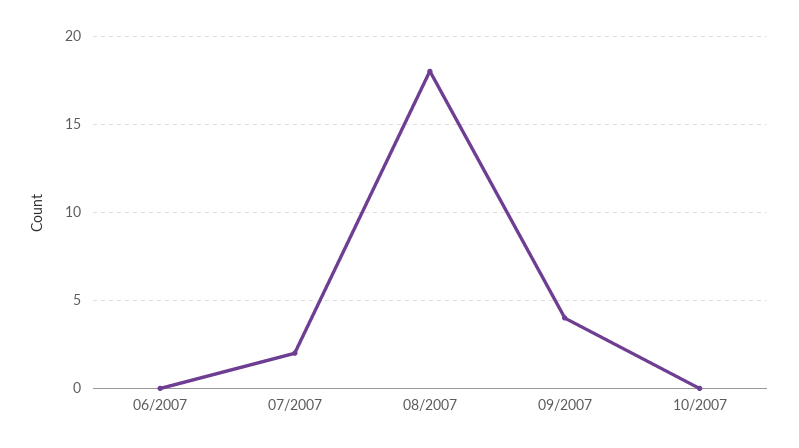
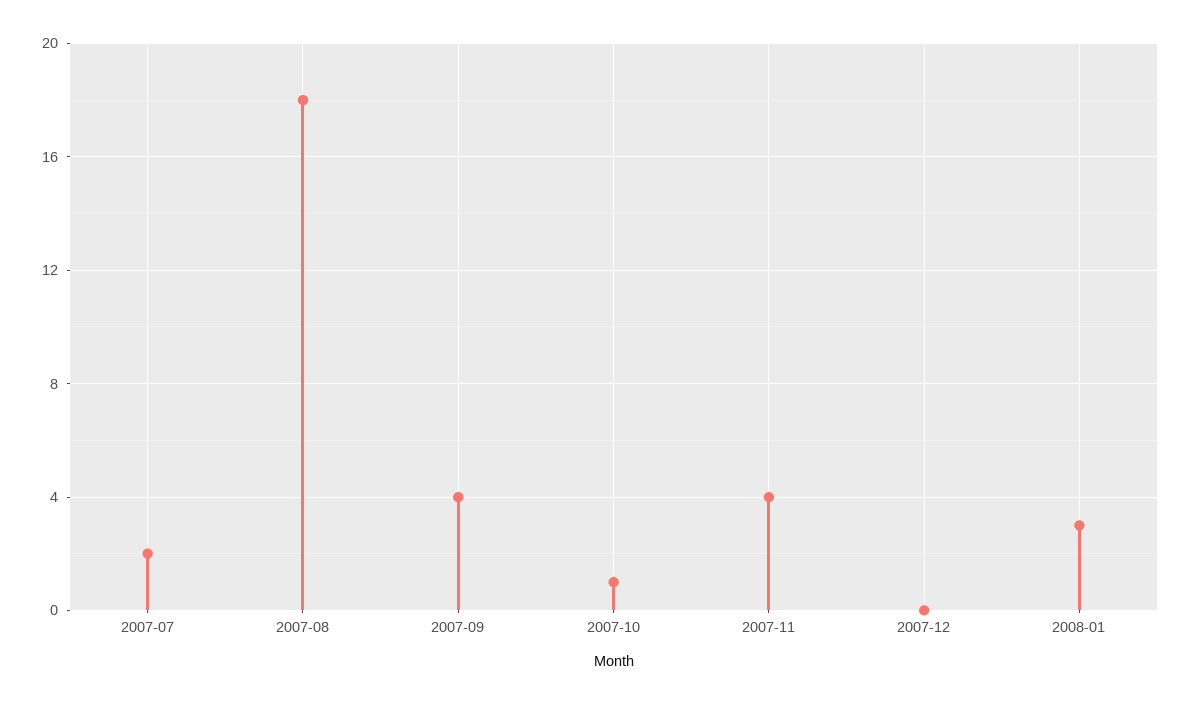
06/2007: 0 -> none
10/2007: 0 -> 1
2007-11: none -> 4
2007-12: none -> 0
2008-01: none -> 3

